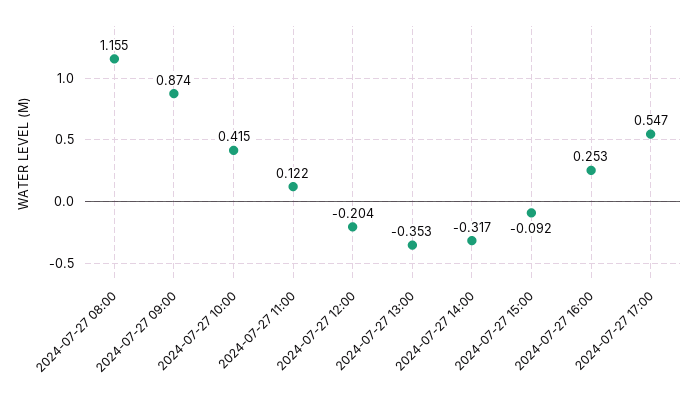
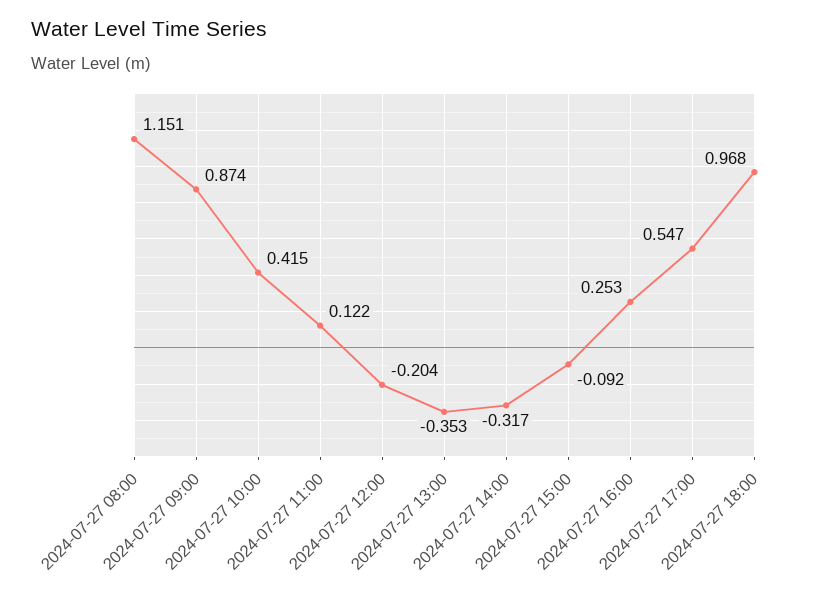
2024-07-27 08:00: 1.155 -> 1.151
2024-07-27 18:00: none -> 0.968

